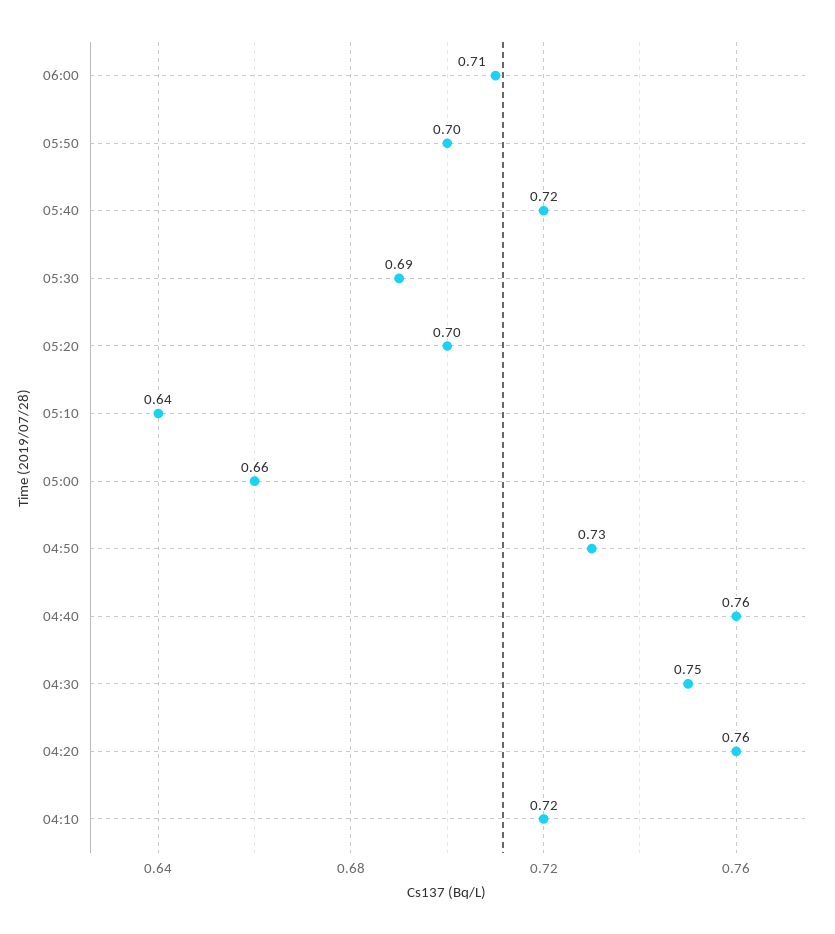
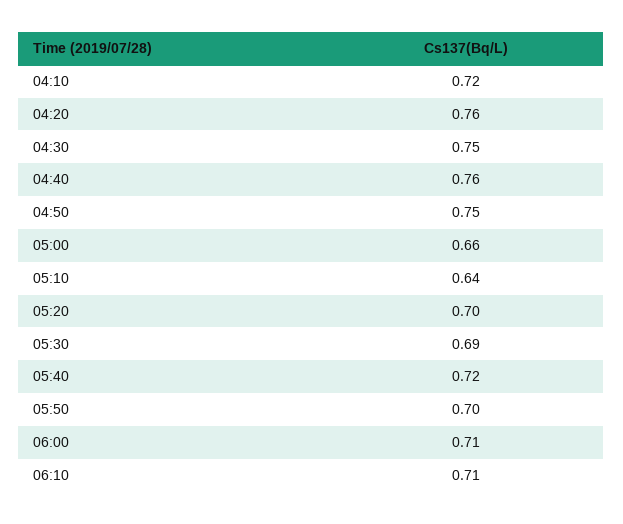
04:50: 0.73 -> 0.75
06:10: none -> 0.71

